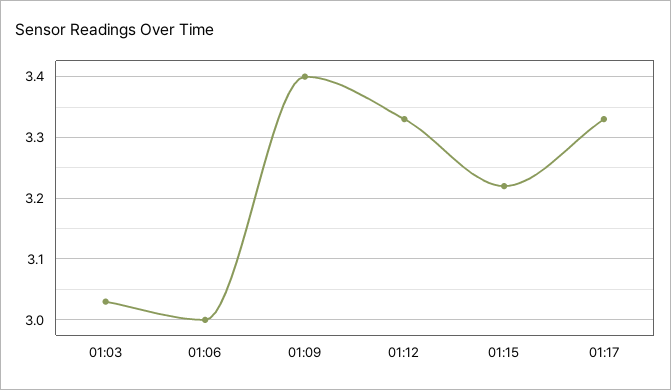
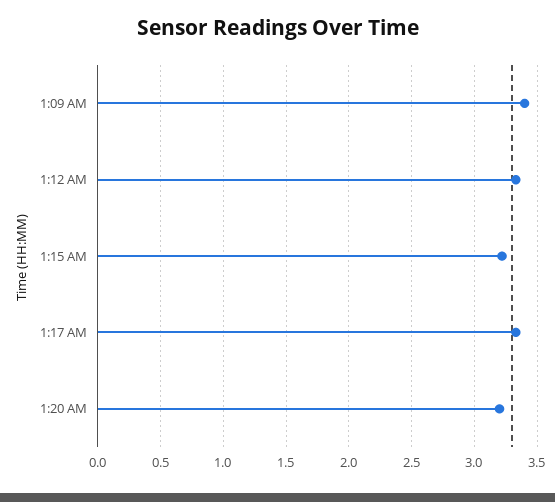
01:03: 3.03 -> none
01:06: 3 -> none
1:20 AM: none -> 3.2

